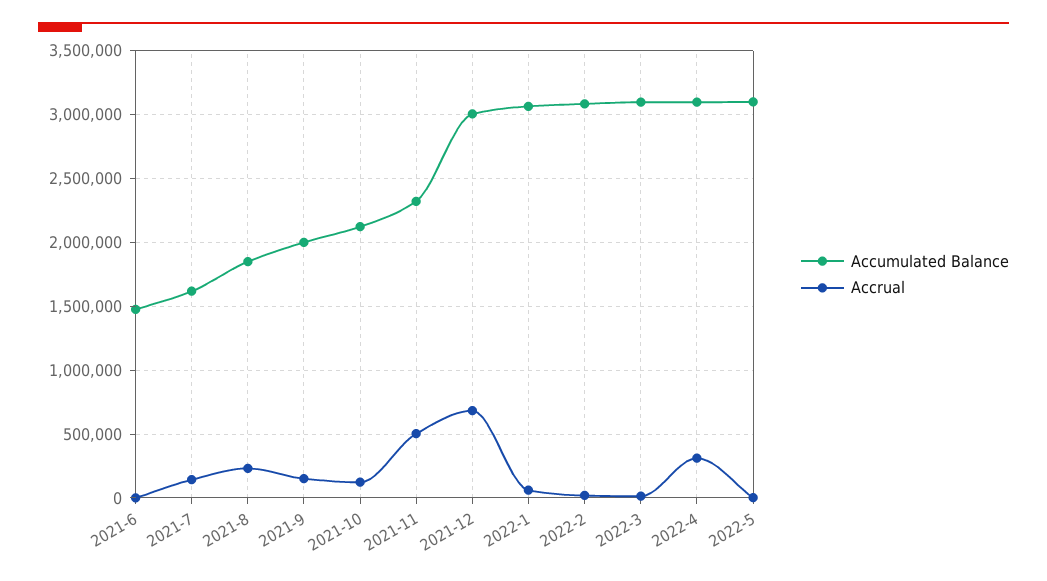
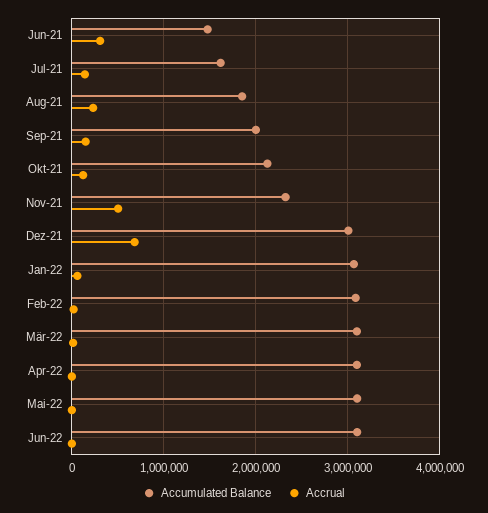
Accrual, 2021-6: 0 -> 300000
Accrual, 2022-4: 300000 -> 0
Accumulated Balance, Jun-22: none -> 3100000
Accrual, Jun-22: none -> 0

